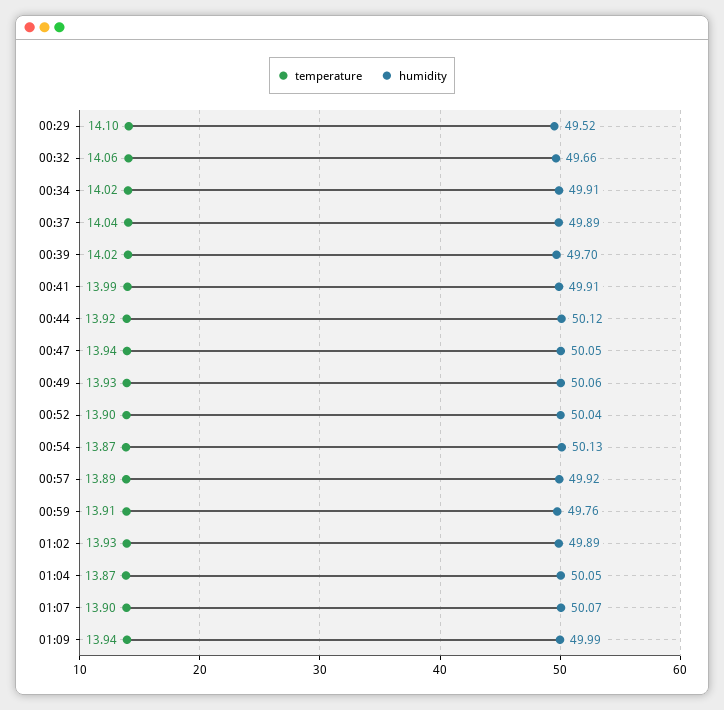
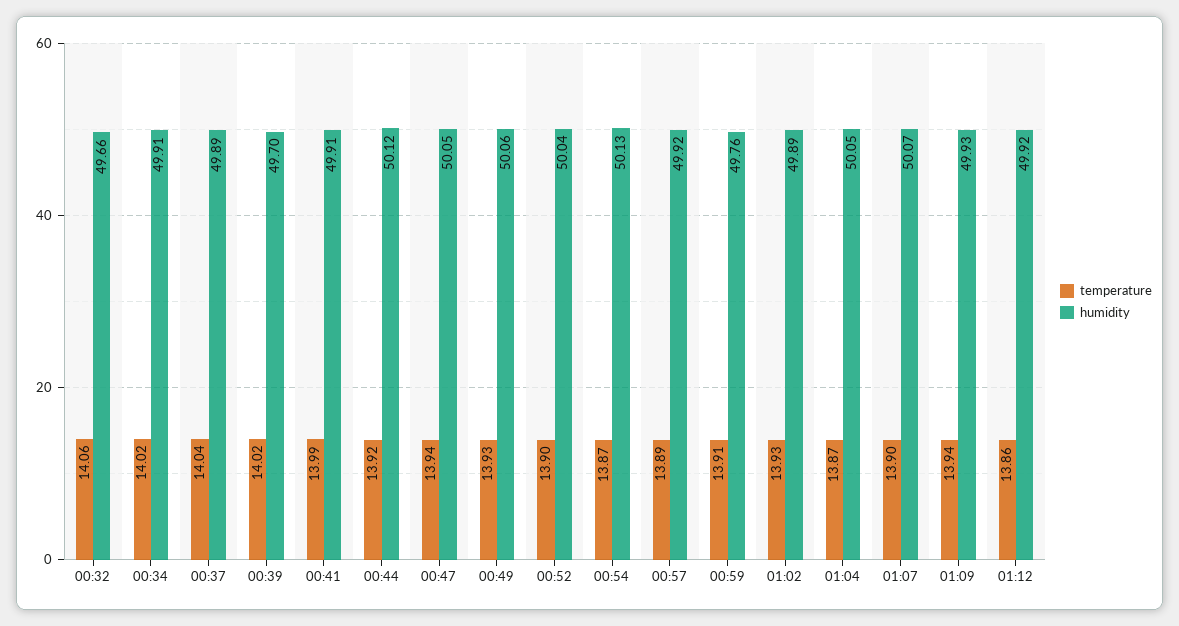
temperature, 00:29: 14.1 -> none
humidity, 00:29: 49.52 -> none
humidity, 01:09: 49.99 -> 49.93
temperature, 01:12: none -> 13.86
humidity, 01:12: none -> 49.92

